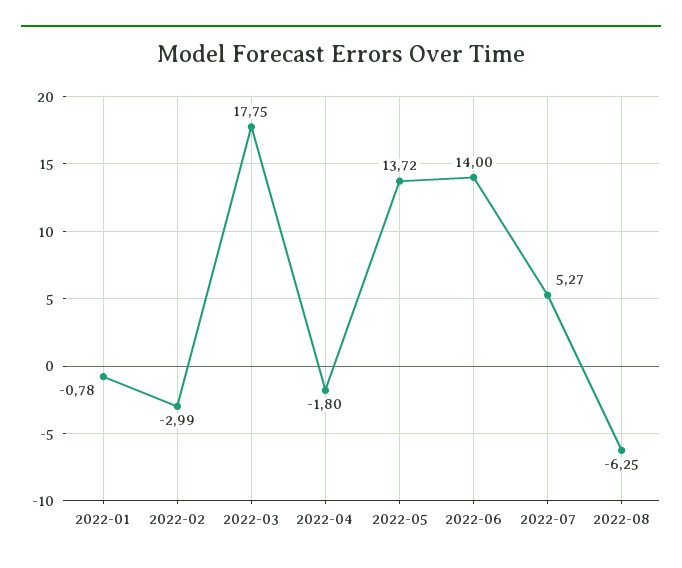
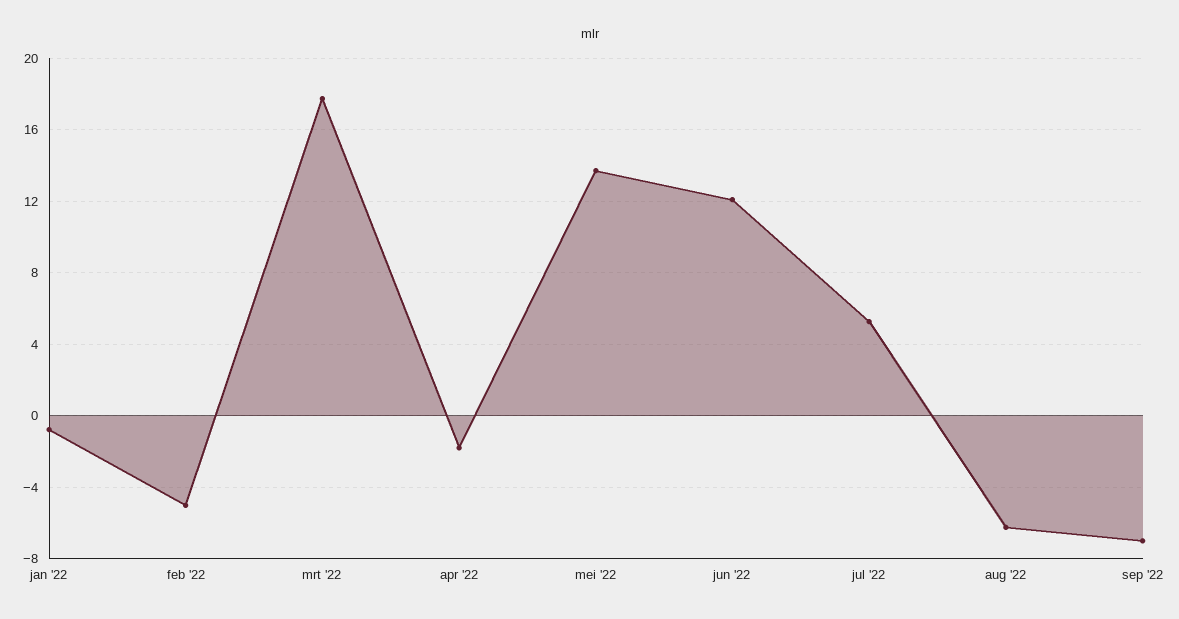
2022-02: -2.99 -> -5
2022-06: 14 -> 12
sep '22: none -> -7

